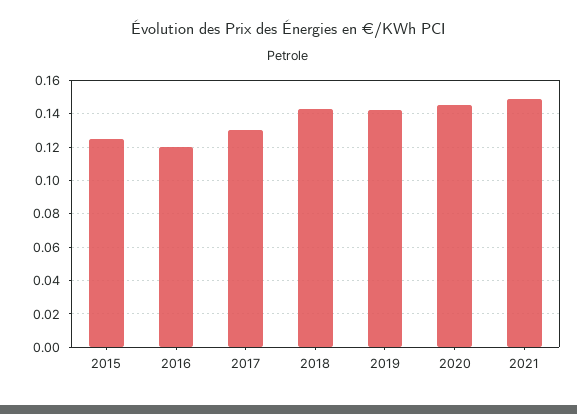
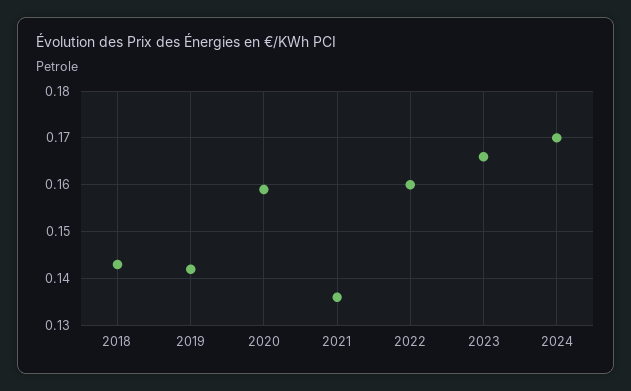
2015: 0.125 -> none
2016: 0.12 -> none
2017: 0.13 -> none
2020: 0.145 -> 0.16
2021: 0.15 -> 0.135
2022: none -> 0.16
2023: none -> 0.165
2024: none -> 0.17

